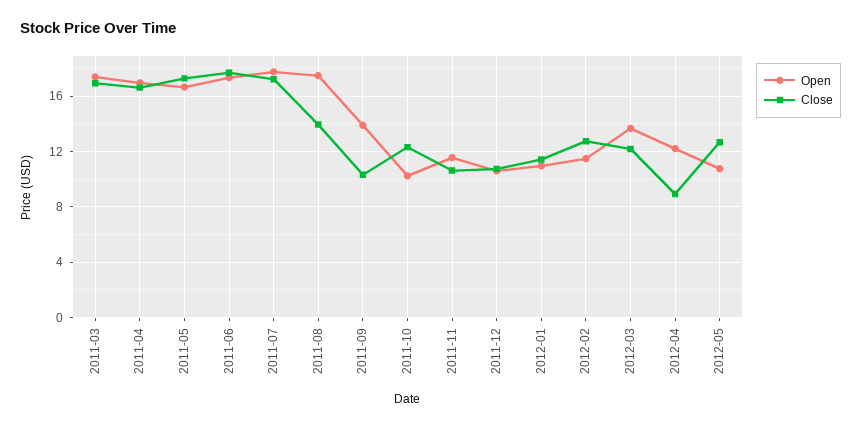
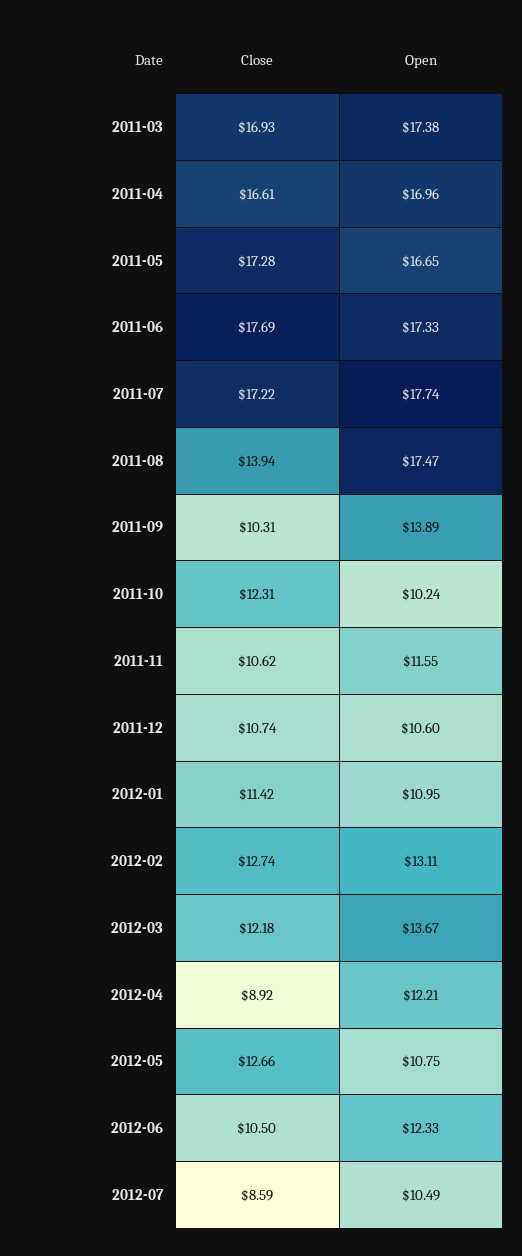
Open, 2012-02: 11.5 -> 13.11
Close, 2012-06: none -> 10.5
Open, 2012-06: none -> 12.33
Close, 2012-07: none -> 8.59
Open, 2012-07: none -> 10.49

